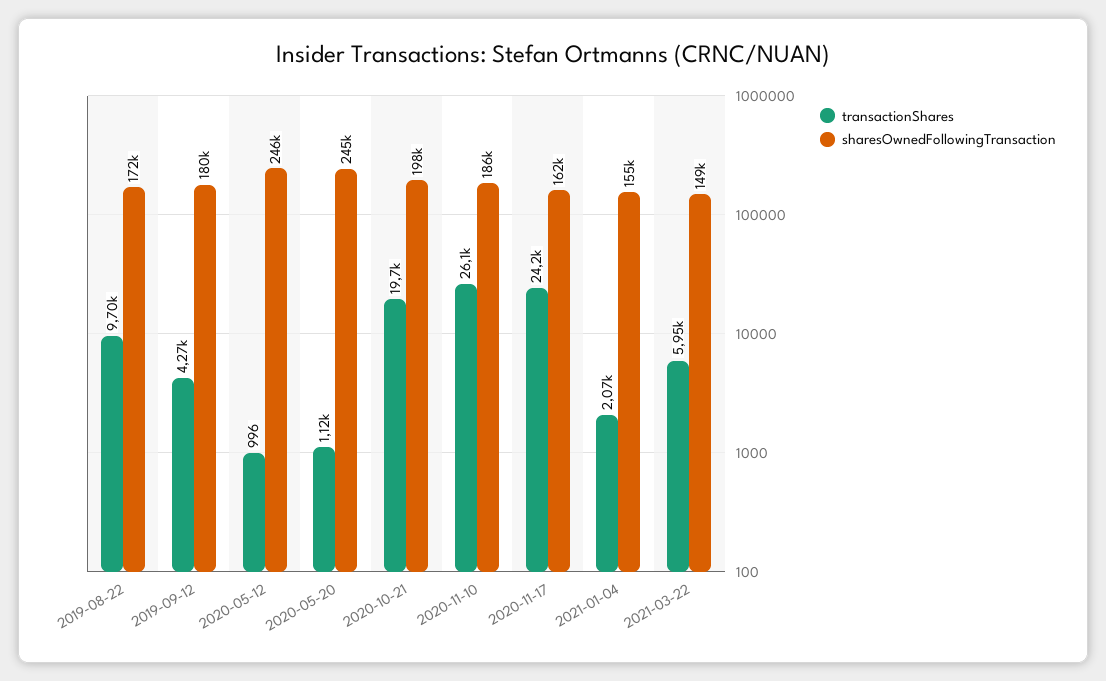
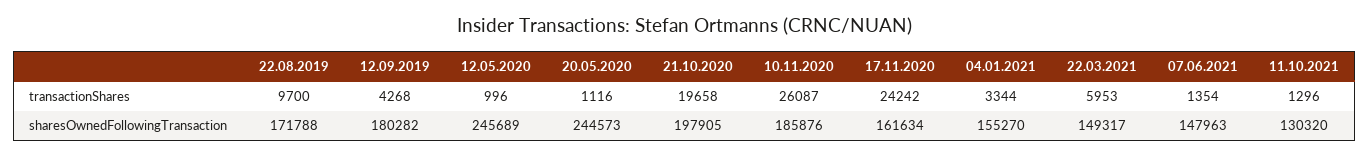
transactionShares, 2021-01-04: 2070 -> 3344
transactionShares, 07.06.2021: none -> 1354
transactionShares, 11.10.2021: none -> 1296
sharesOwnedFollowingTransaction, 07.06.2021: none -> 147963
sharesOwnedFollowingTransaction, 11.10.2021: none -> 130320

